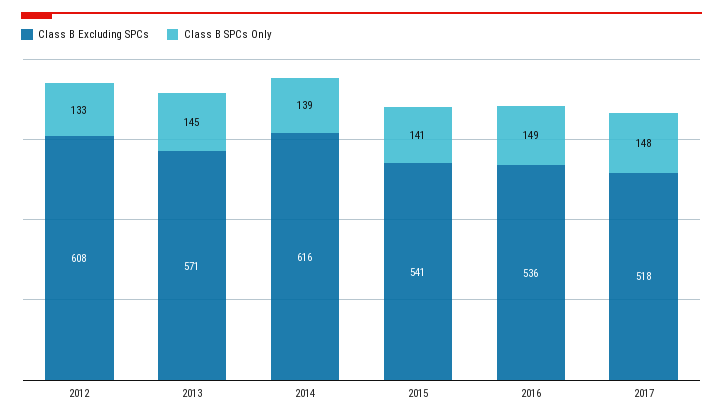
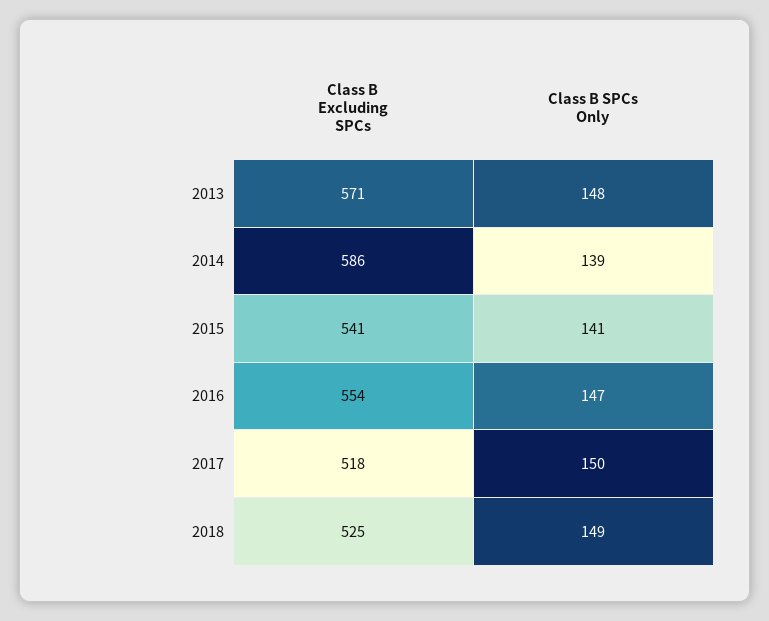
Class B Excluding SPCs, 2012: 608 -> none
Class B SPCs Only, 2012: 133 -> none
Class B SPCs Only, 2013: 145 -> 148
Class B Excluding SPCs, 2014: 616 -> 586
Class B Excluding SPCs, 2016: 536 -> 554
Class B SPCs Only, 2016: 149 -> 147
Class B SPCs Only, 2017: 148 -> 150
Class B Excluding SPCs, 2018: none -> 525
Class B SPCs Only, 2018: none -> 149

